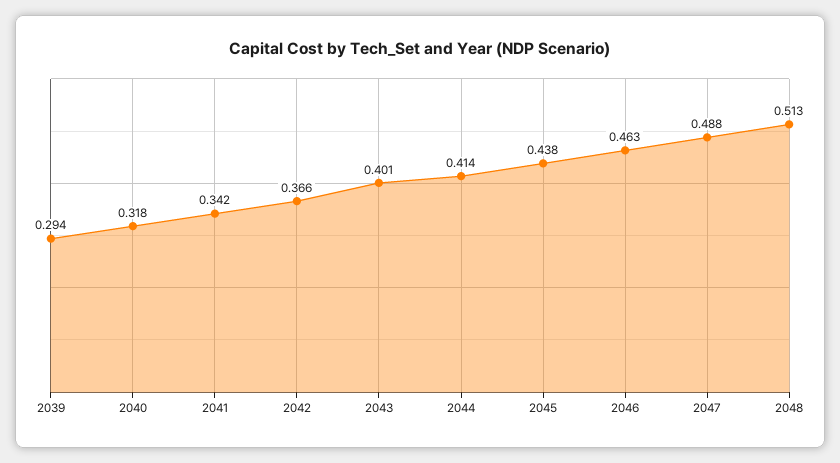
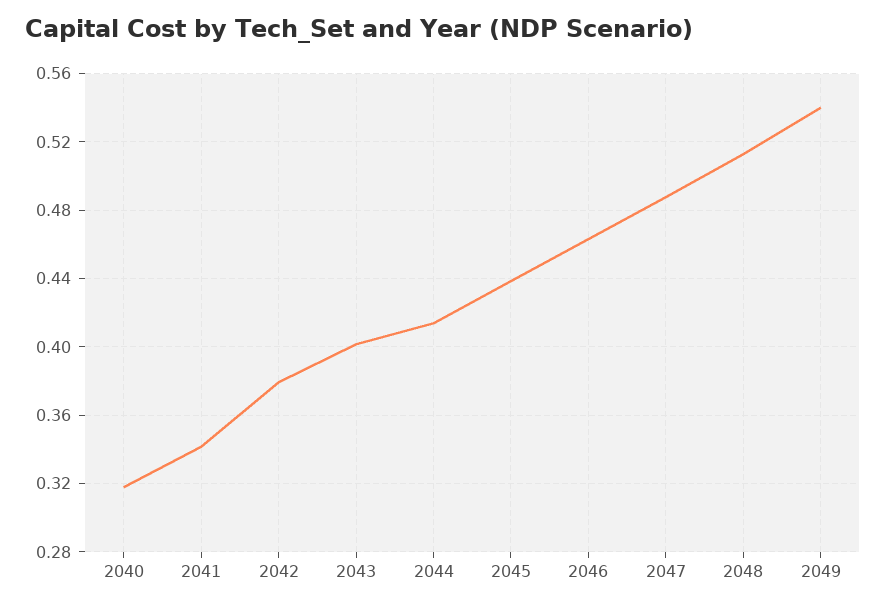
2039: 0.294 -> none
2042: 0.366 -> 0.38
2049: none -> 0.54

